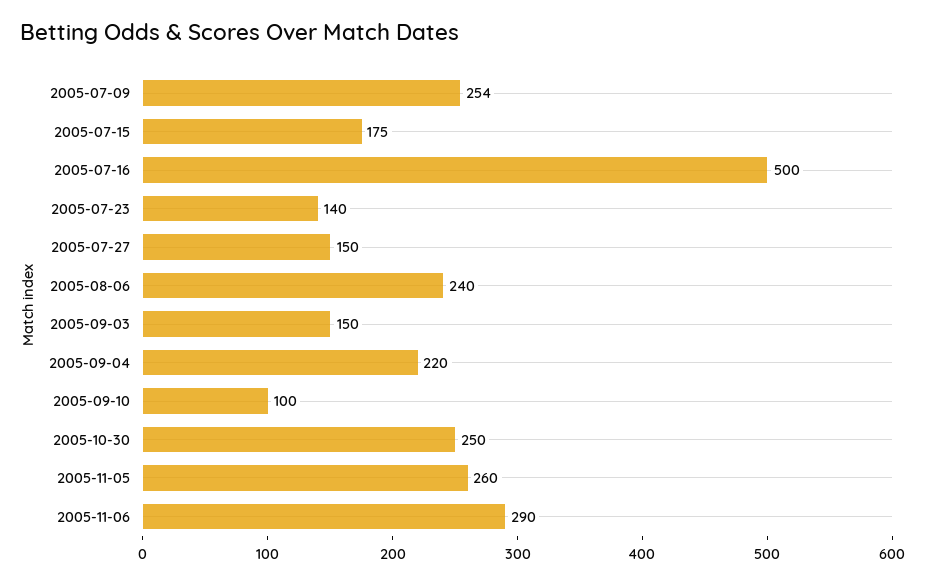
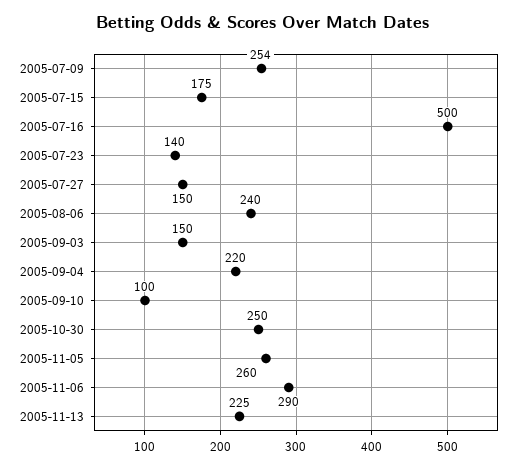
2005-11-13: none -> 225

